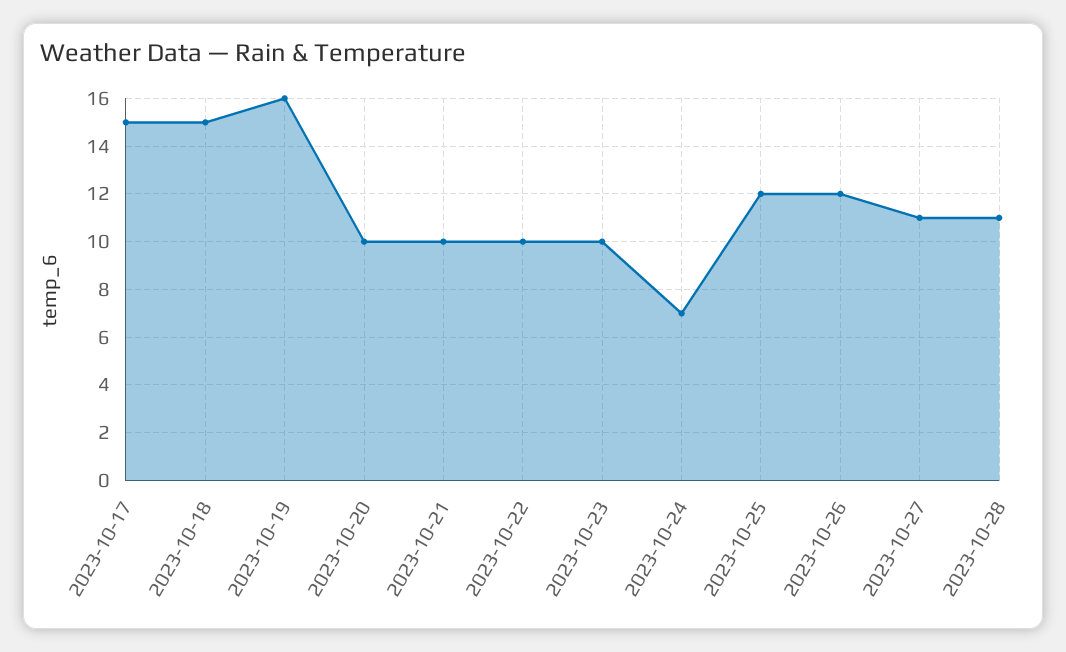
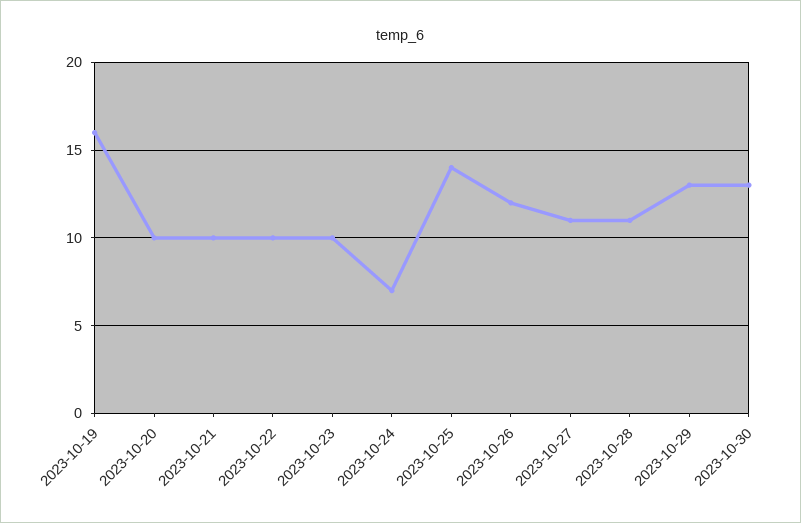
2023-10-17: 15 -> none
2023-10-18: 15 -> none
2023-10-25: 12 -> 14
2023-10-29: none -> 13
2023-10-30: none -> 13

